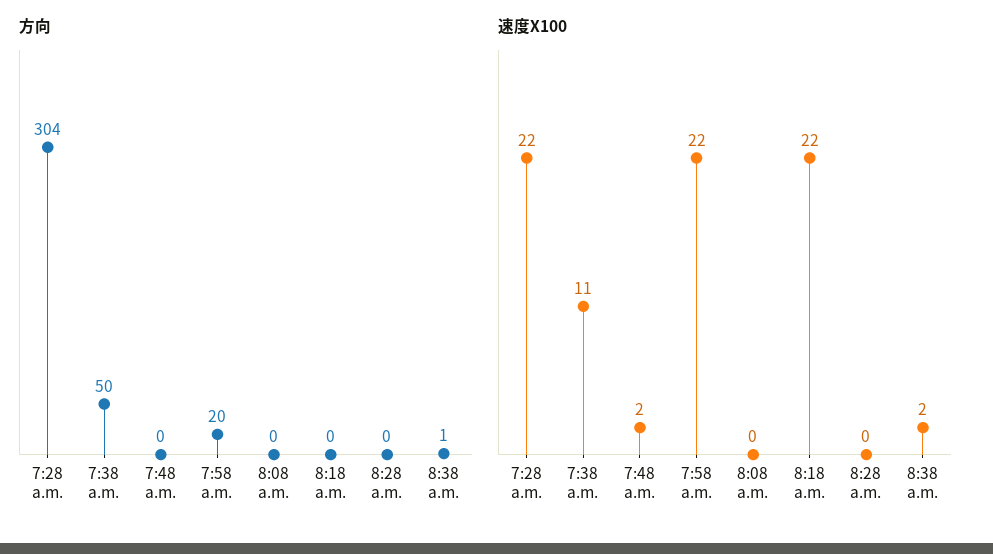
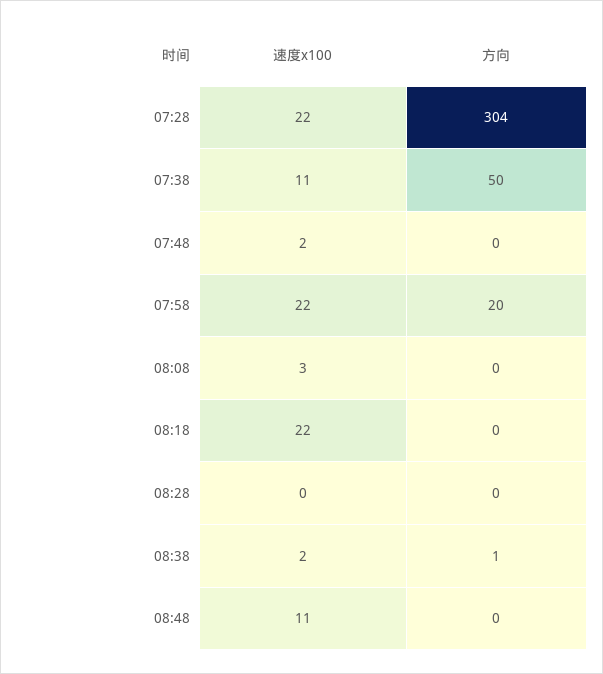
速度X100, 8:08 a.m.: 0 -> 3
速度X100, 08:48: none -> 11
方向, 08:48: none -> 0

